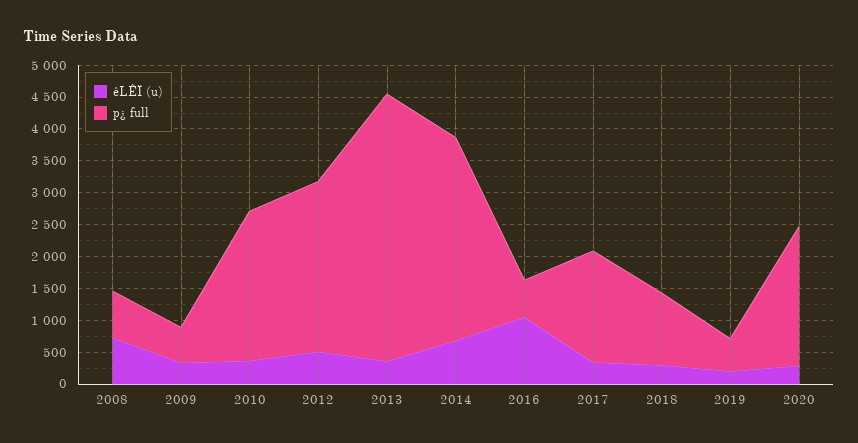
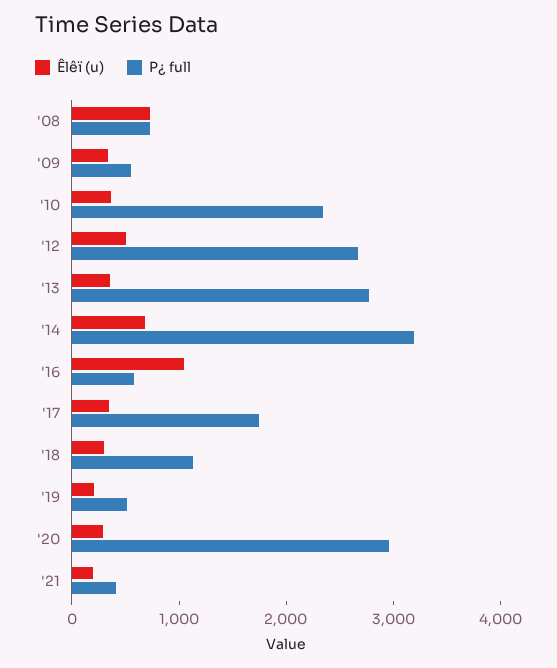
p¿ full, 2013: 4250 -> 2800
p¿ full, 2020: 2250 -> 3000
êLÊÏ (u), '21: none -> 200
p¿ full, '21: none -> 400

